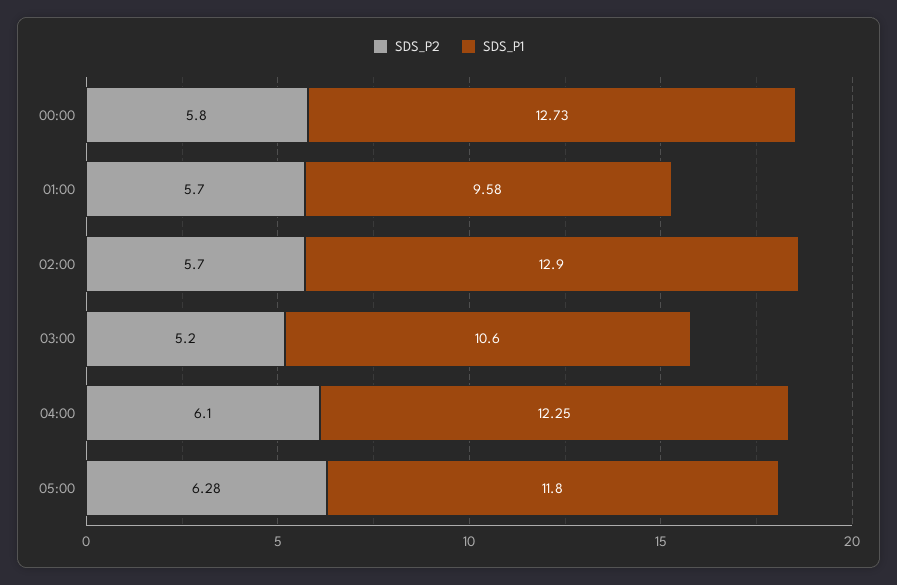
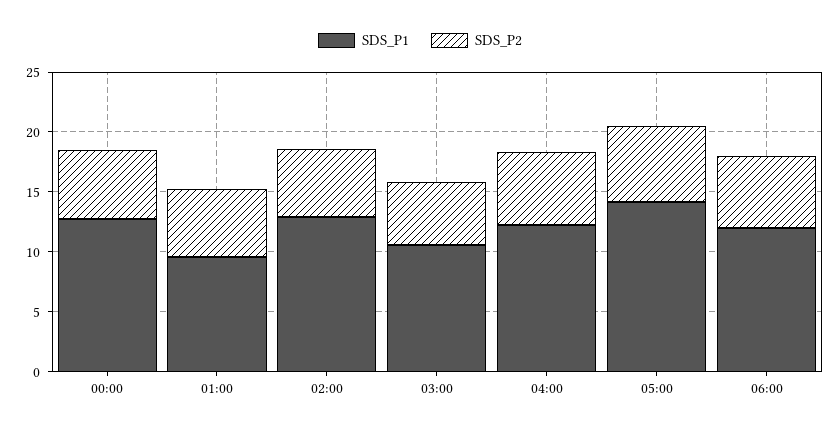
SDS_P1, 05:00: 11.8 -> 14
SDS_P1, 06:00: none -> 12
SDS_P2, 06:00: none -> 6

